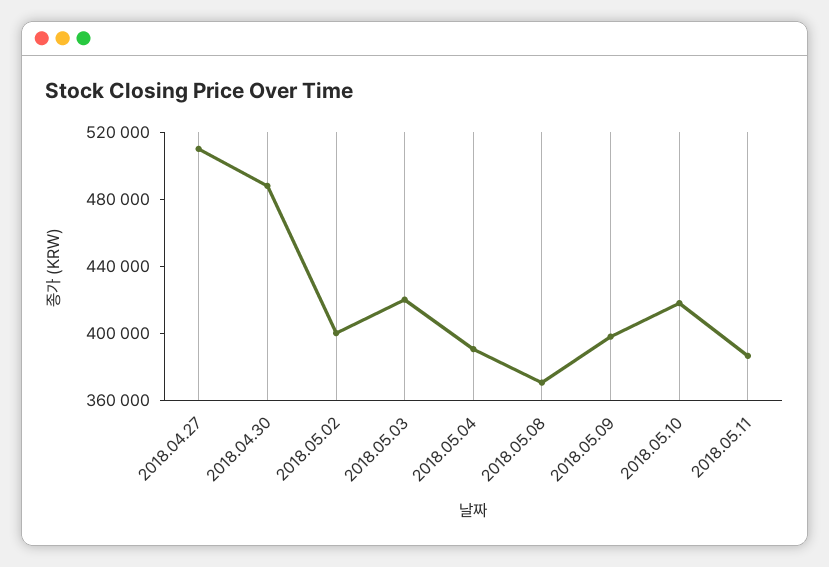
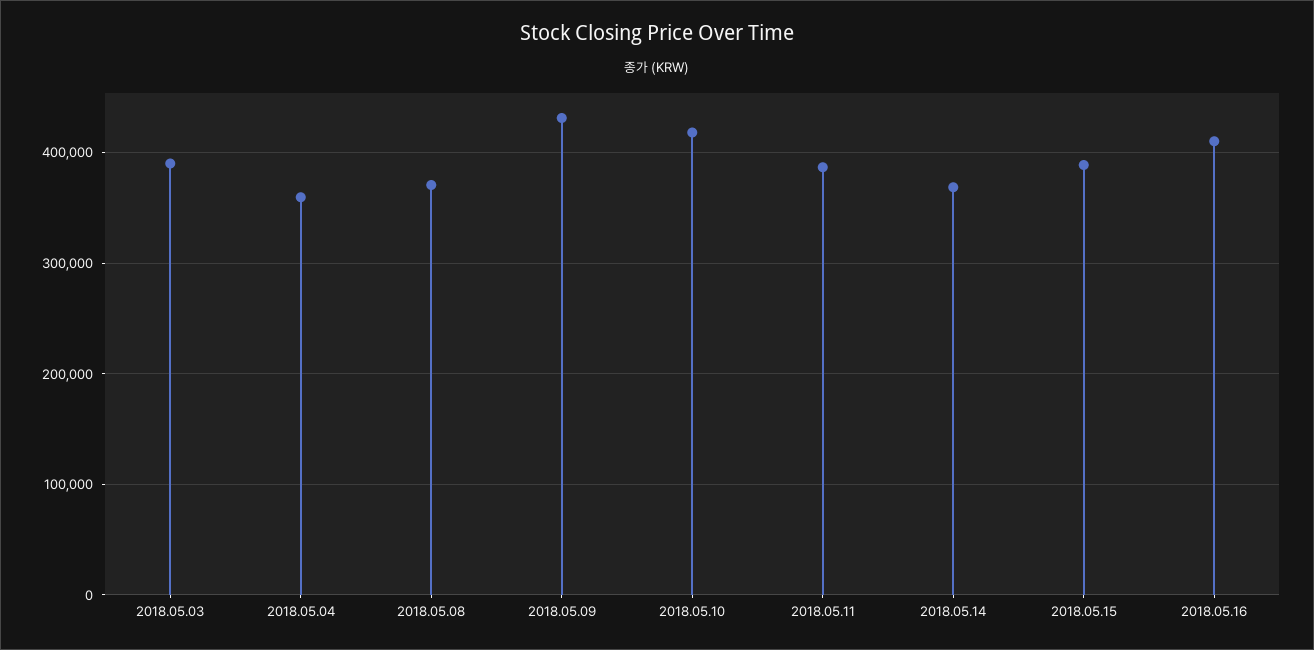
2018.04.27: 510000 -> none
2018.04.30: 490000 -> none
2018.05.02: 400000 -> none
2018.05.03: 420000 -> 390000
2018.05.04: 390000 -> 360000
2018.05.09: 400000 -> 430000
2018.05.14: none -> 370000
2018.05.15: none -> 390000
2018.05.16: none -> 410000

